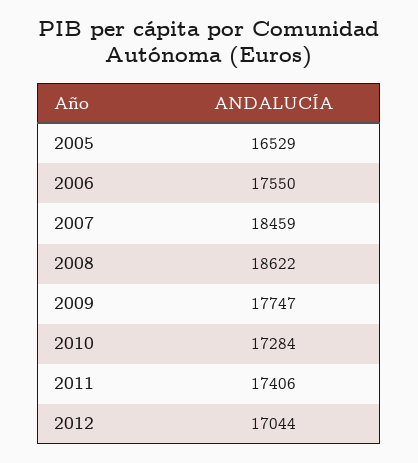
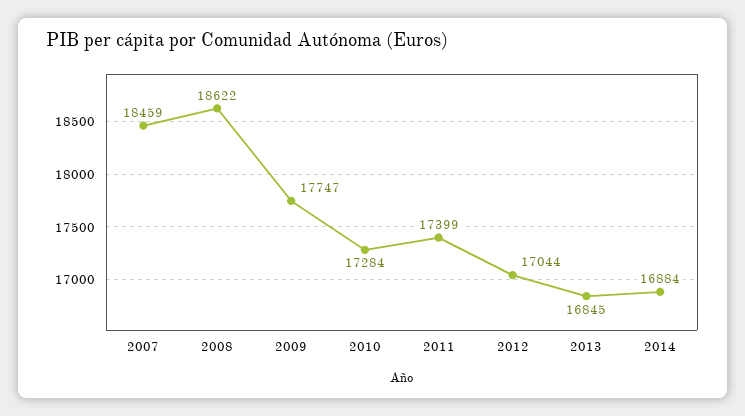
2005: 16529 -> none
2006: 17550 -> none
2011: 17406 -> 17399
2013: none -> 16845
2014: none -> 16884

